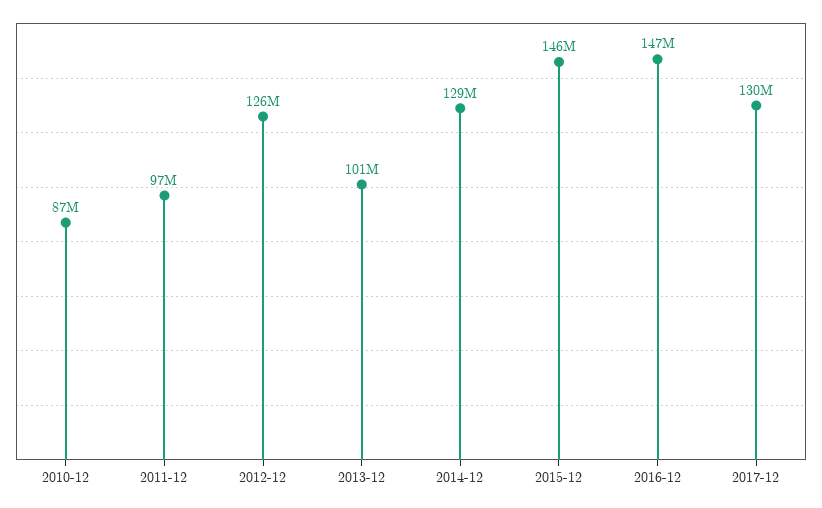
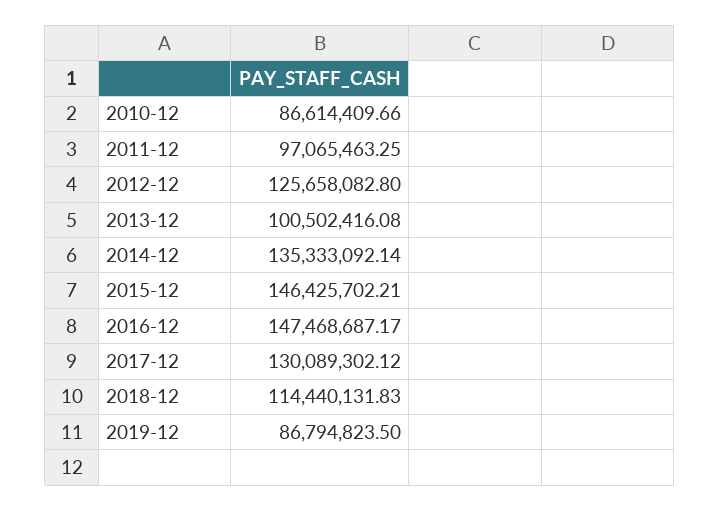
2014-12: 129000000 -> 135333092.14
2018-12: none -> 114440131.83
2019-12: none -> 86794823.5

